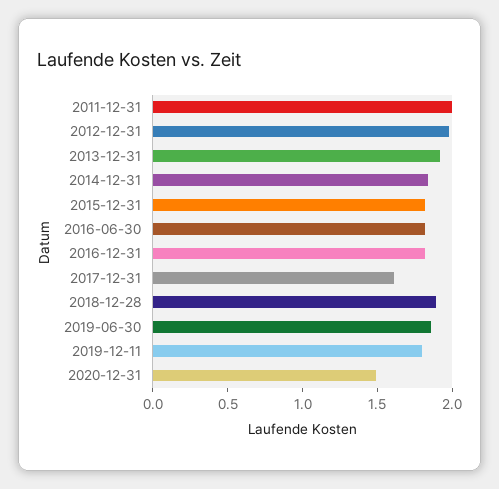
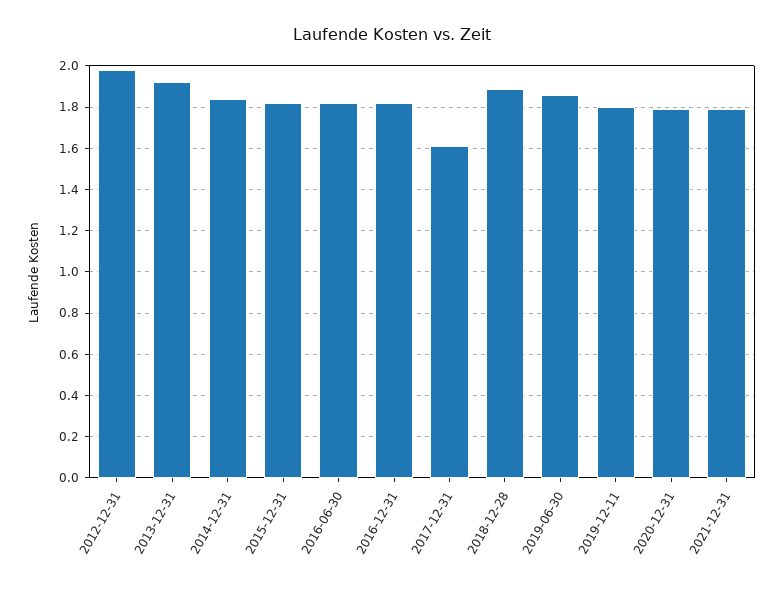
2011-12-31: 2 -> none
2020-12-31: 1.5 -> 1.8
2021-12-31: none -> 1.8

